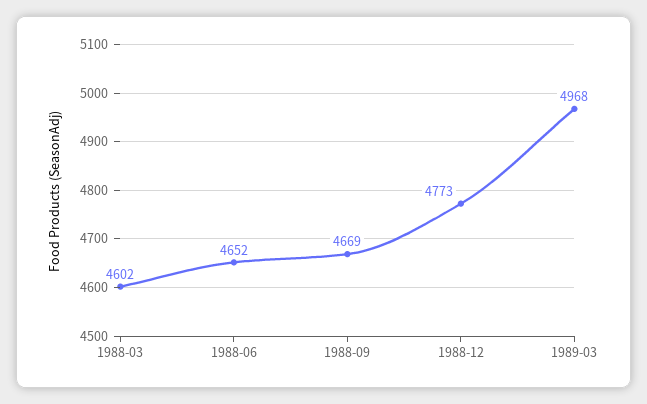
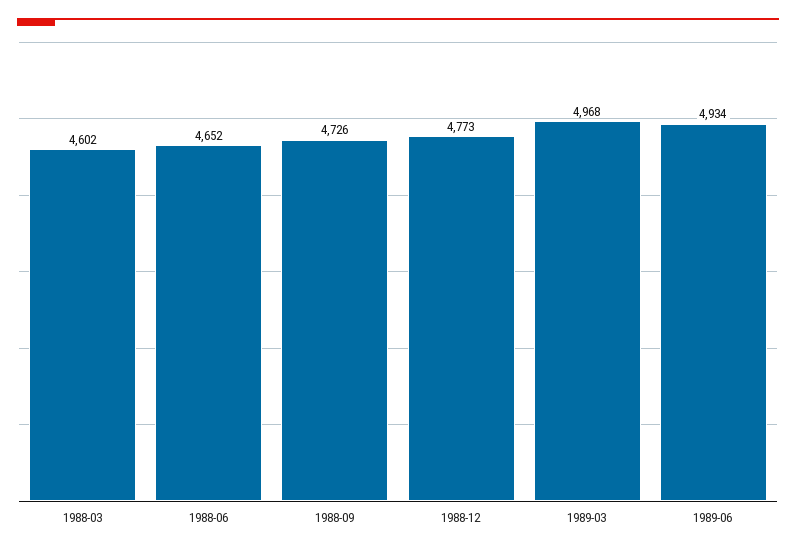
1988-09: 4669 -> 4726
1989-06: none -> 4934

